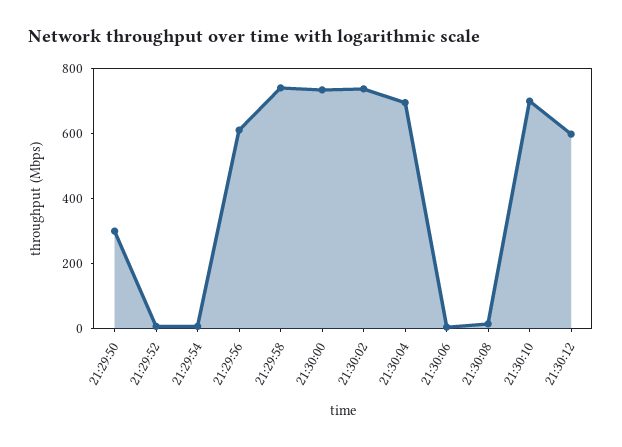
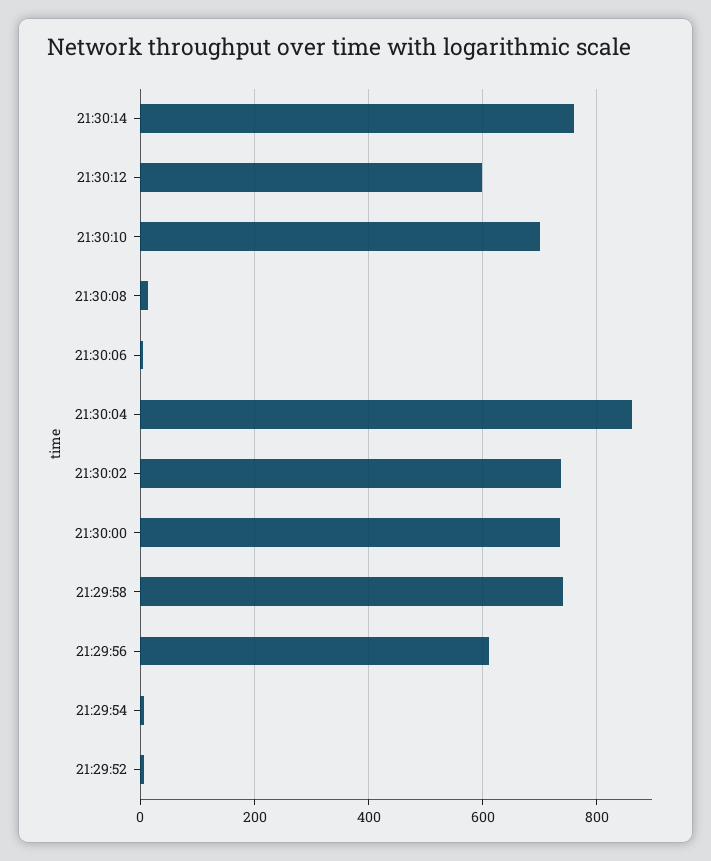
21:29:50: 300 -> none
21:30:04: 700 -> 860
21:30:14: none -> 760

